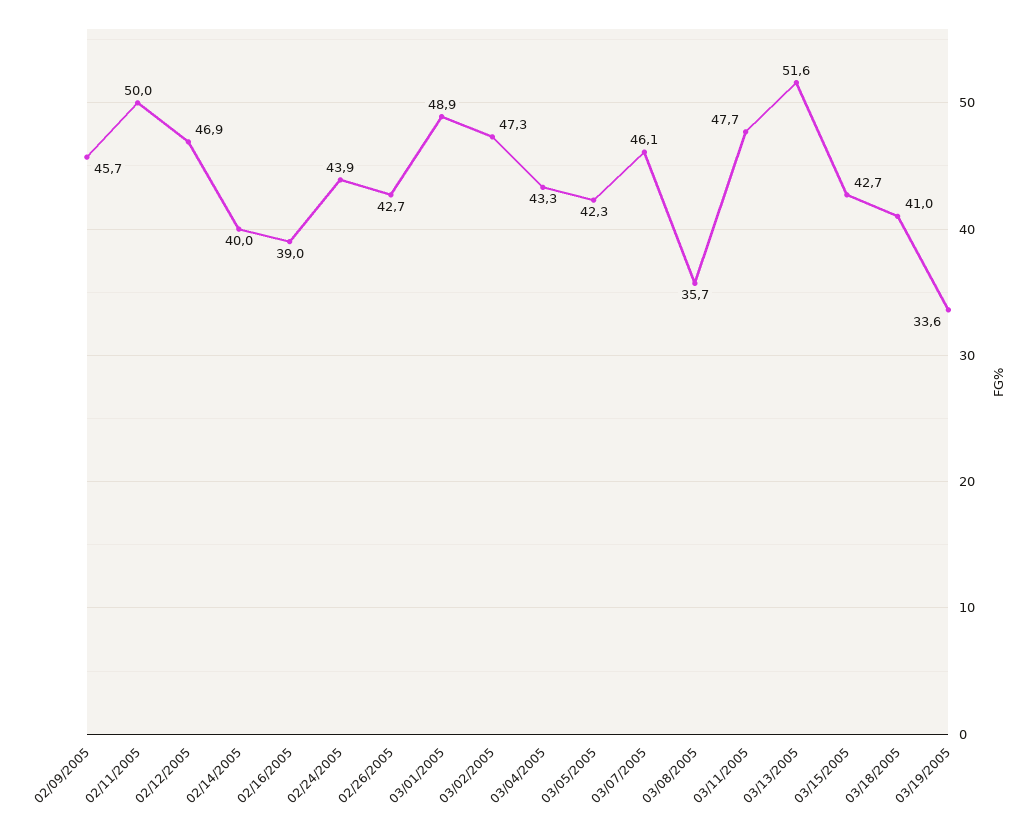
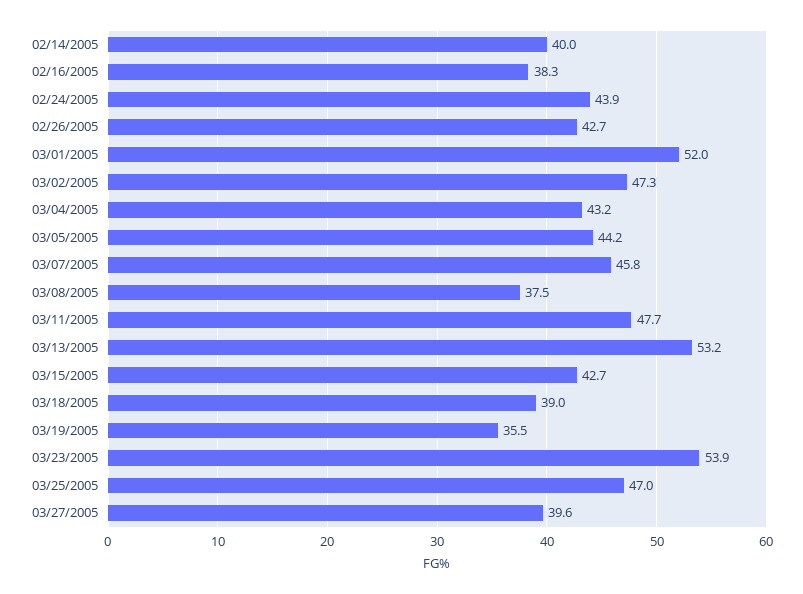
02/09/2005: 45.7 -> none
02/11/2005: 50 -> none
02/12/2005: 46.9 -> none
02/16/2005: 39 -> 38.3
03/01/2005: 48.9 -> 52
03/04/2005: 43.3 -> 43.2
03/05/2005: 42.3 -> 44.2
03/07/2005: 46.1 -> 45.8
03/08/2005: 35.7 -> 37.5
03/13/2005: 51.6 -> 53.2
03/18/2005: 41 -> 39
03/19/2005: 33.6 -> 35.5
03/23/2005: none -> 53.9
03/25/2005: none -> 47
03/27/2005: none -> 39.6

